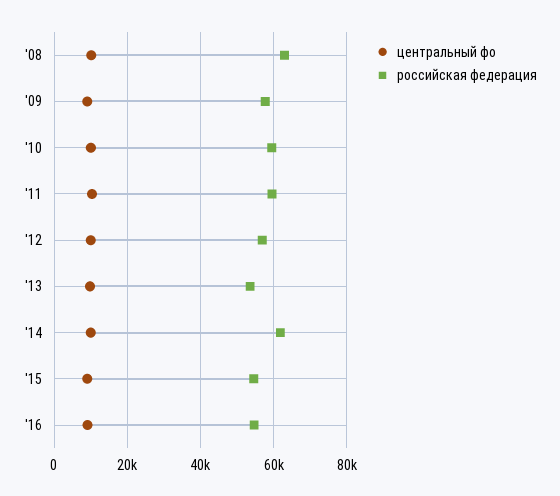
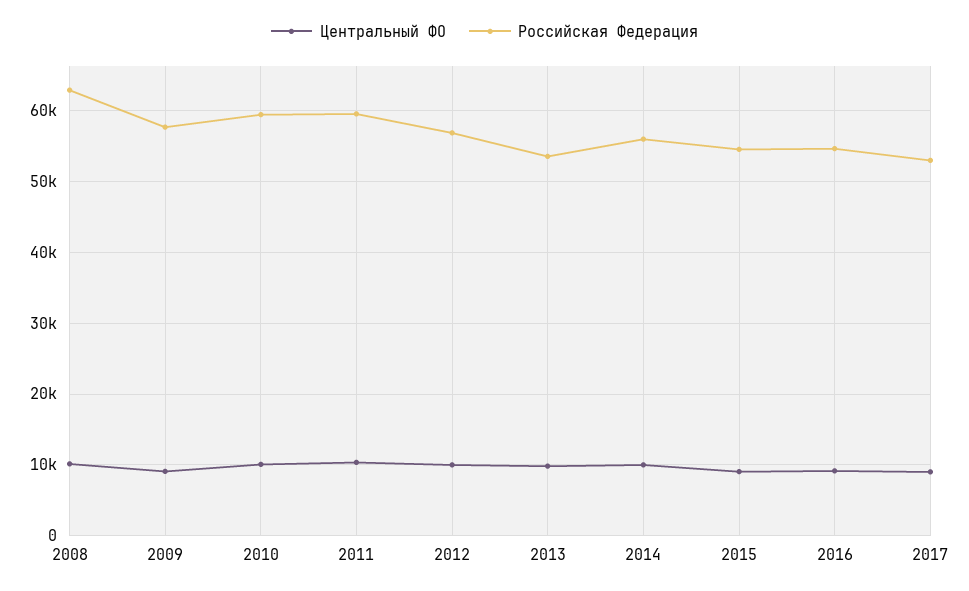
российская федерация, '14: 62000 -> 56000
центральный фо, 2017: none -> 9000
российская федерация, 2017: none -> 53000

